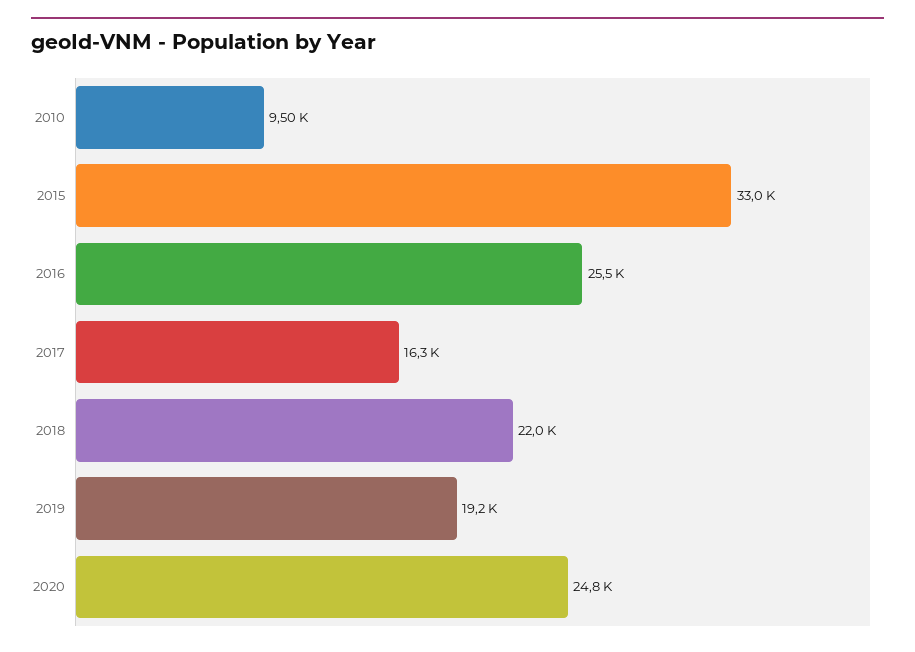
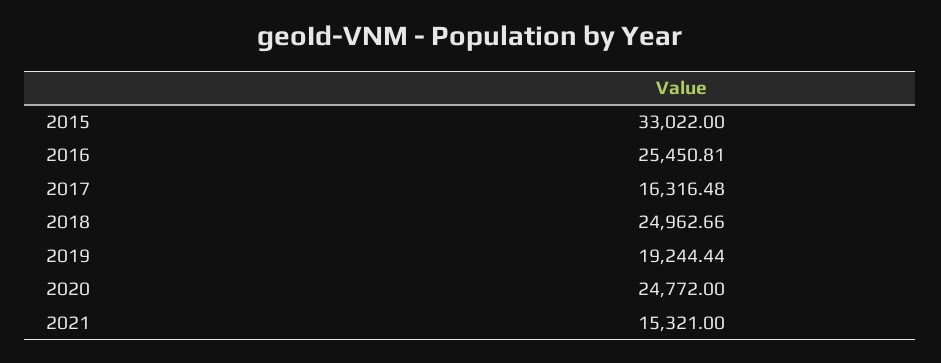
2010: 9500 -> none
2018: 22000 -> 24962.66
2021: none -> 15321

